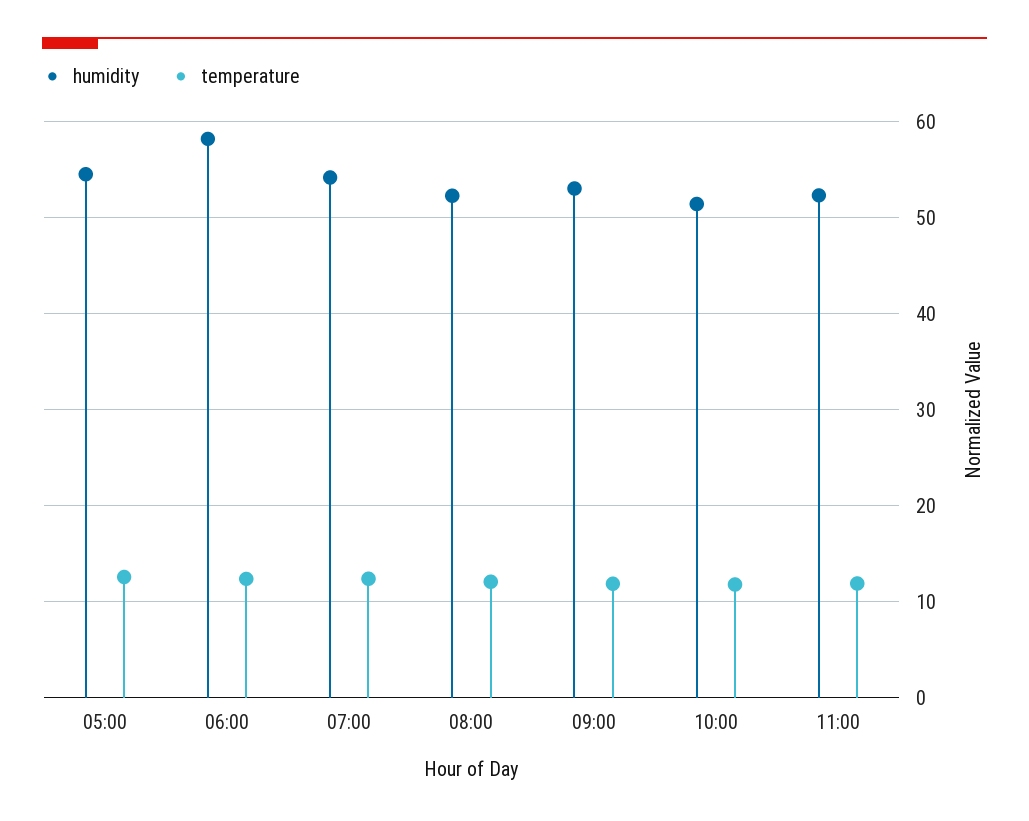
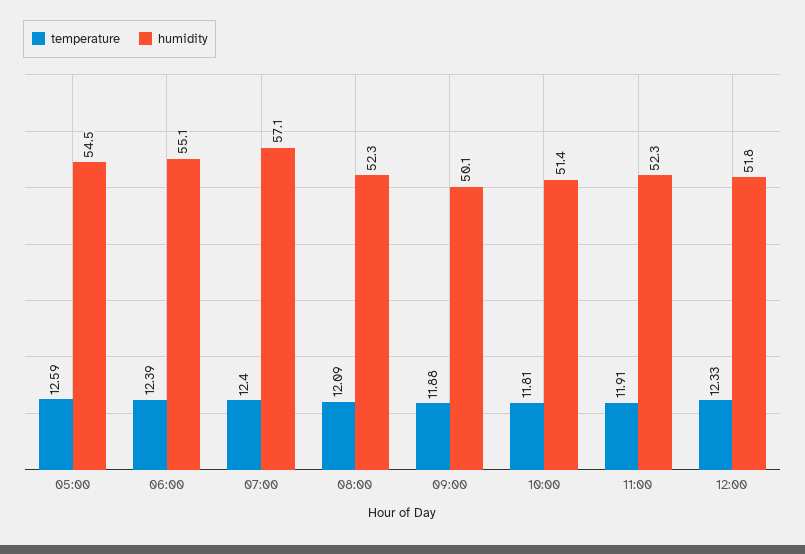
humidity, 06:00: 58 -> 55.1
humidity, 07:00: 54 -> 57.1
humidity, 09:00: 53 -> 50.1
temperature, 12:00: none -> 12.33
humidity, 12:00: none -> 51.8

